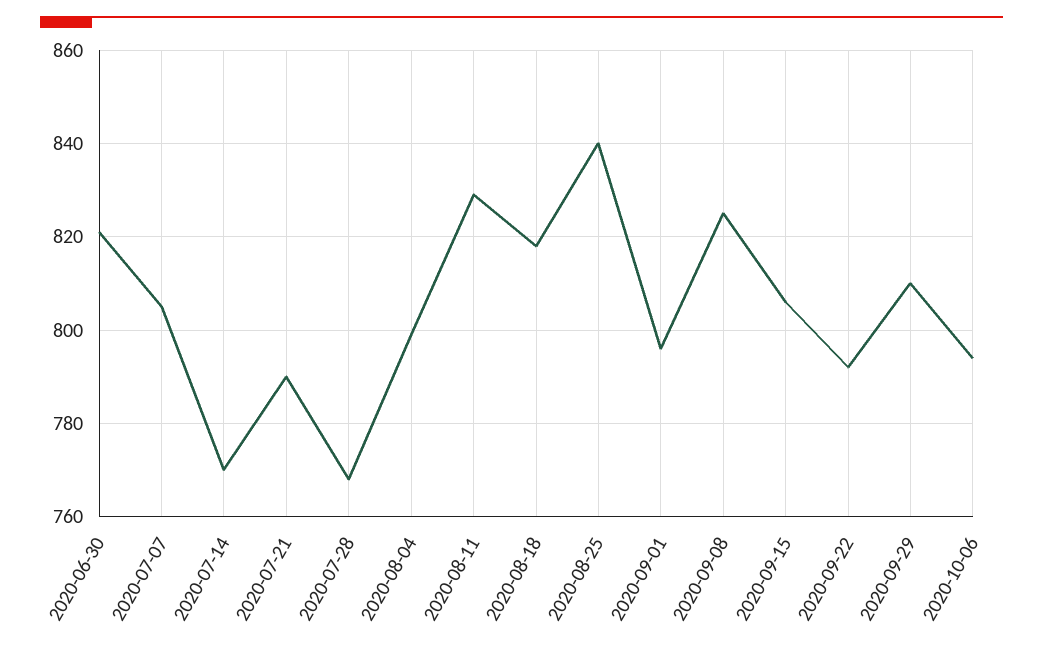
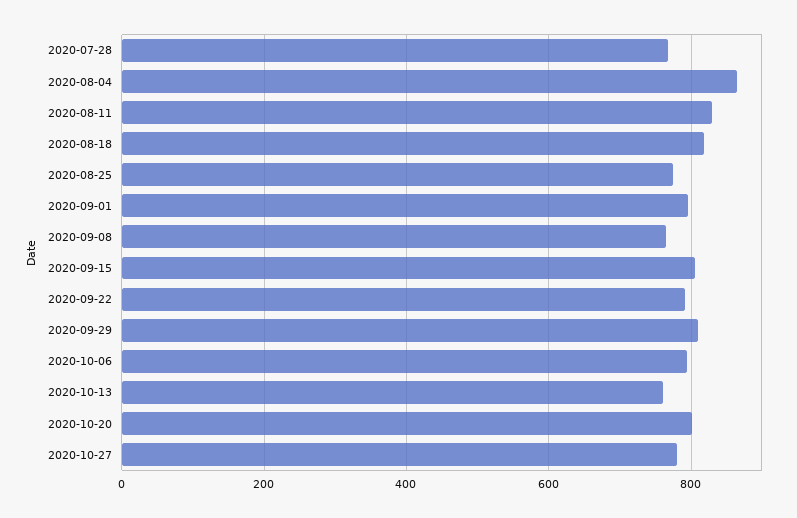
2020-06-30: 820 -> none
2020-07-07: 805 -> none
2020-07-14: 770 -> none
2020-07-21: 790 -> none
2020-08-04: 800 -> 860
2020-08-25: 840 -> 780
2020-09-08: 825 -> 760
2020-10-13: none -> 760
2020-10-20: none -> 800
2020-10-27: none -> 780

